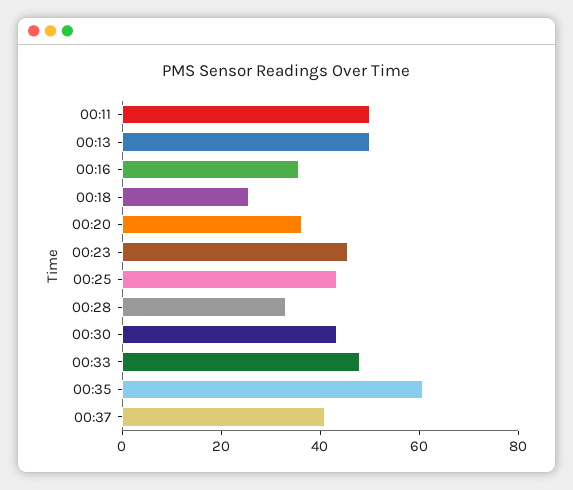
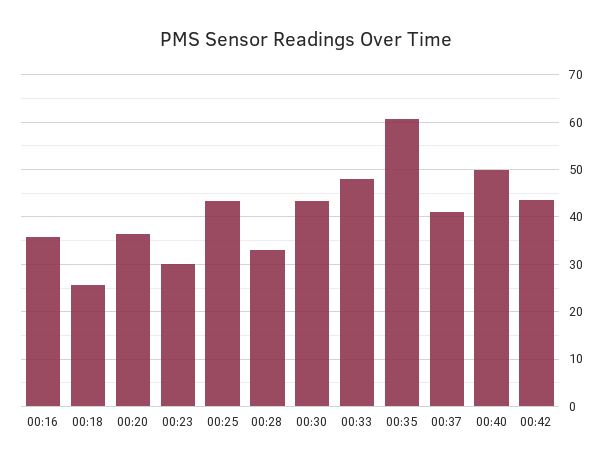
00:11: 50 -> none
00:13: 50 -> none
00:23: 45 -> 30
00:40: none -> 50
00:42: none -> 44

